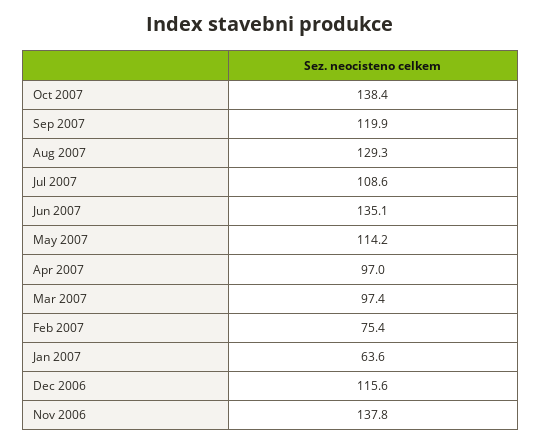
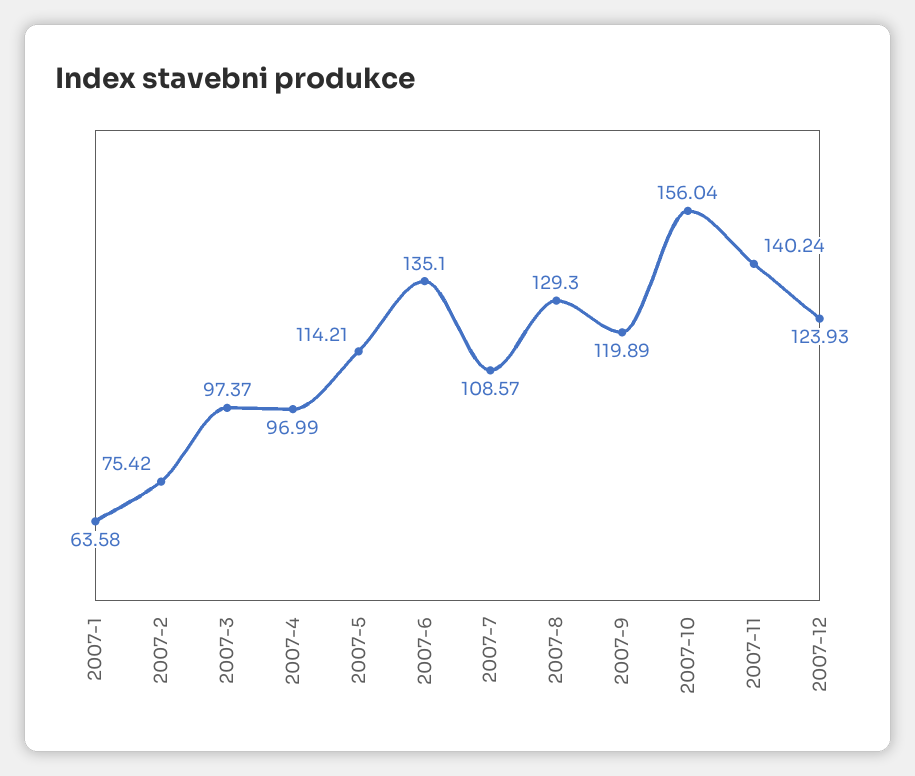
Oct 2007: 138.4 -> 156.04
Dec 2006: 115.6 -> none
Nov 2006: 137.8 -> none
2007-11: none -> 140.24
2007-12: none -> 123.93

